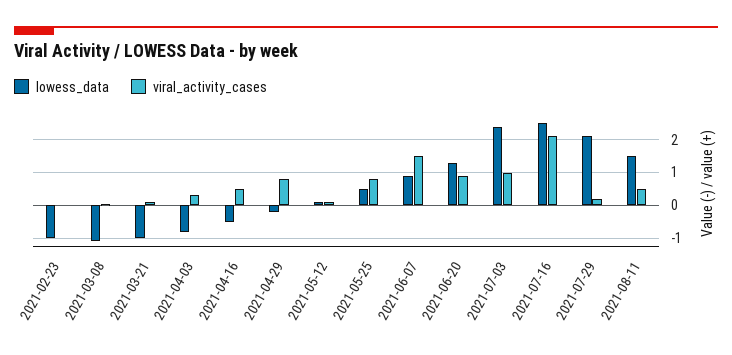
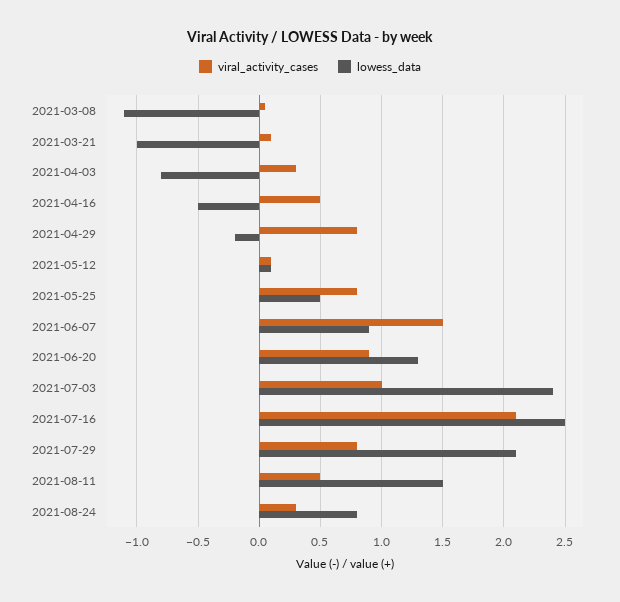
lowess_data, 2021-02-23: -1 -> none
viral_activity_cases, 2021-02-23: 0 -> none
viral_activity_cases, 2021-07-29: 0.2 -> 0.8
viral_activity_cases, 2021-08-24: none -> 0.3
lowess_data, 2021-08-24: none -> 0.8

